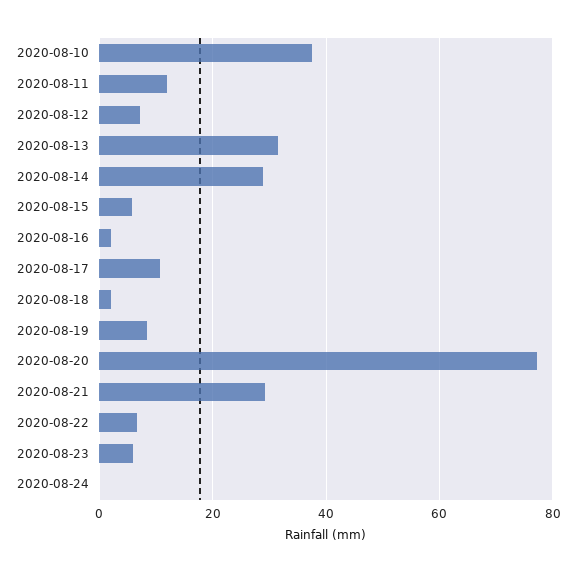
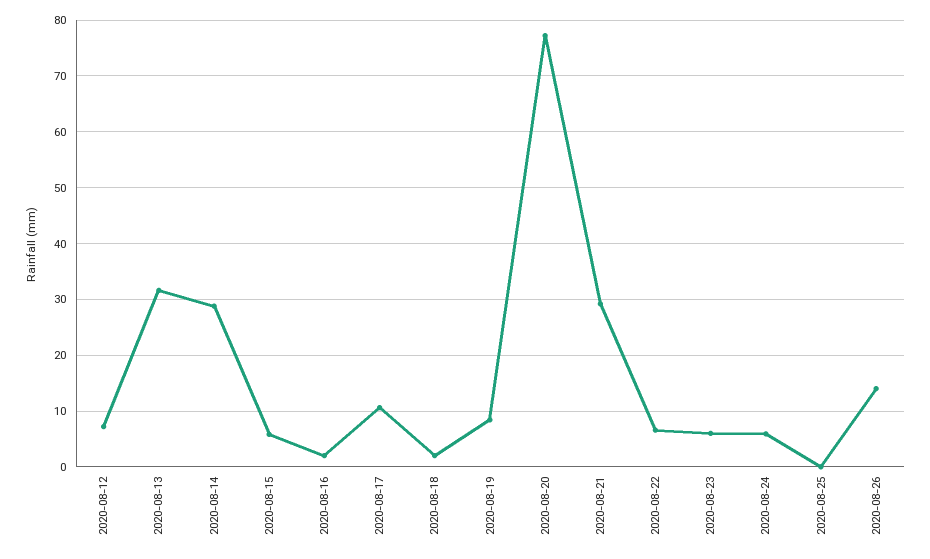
2020-08-10: 38 -> none
2020-08-11: 12 -> none
2020-08-24: 0 -> 6
2020-08-25: none -> 0
2020-08-26: none -> 14

